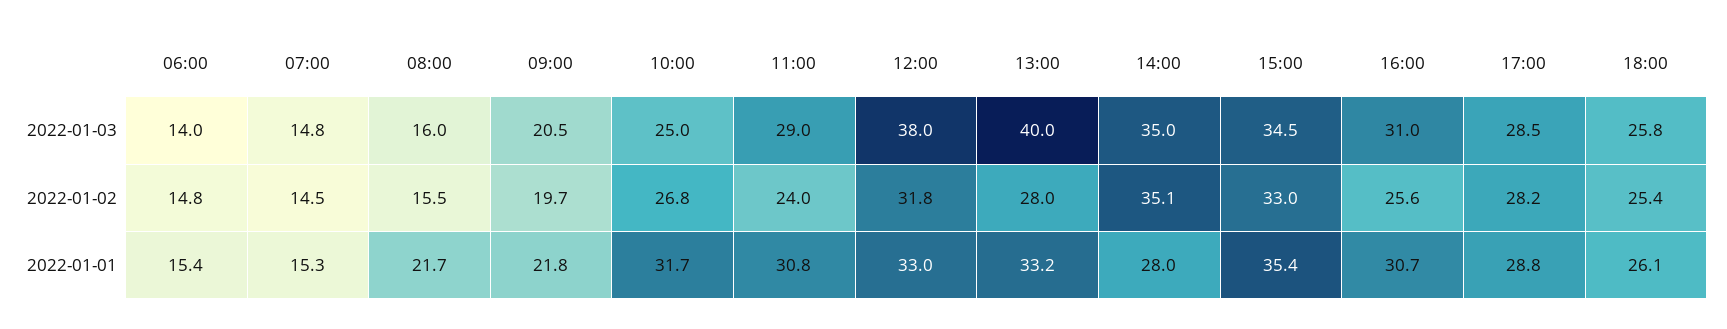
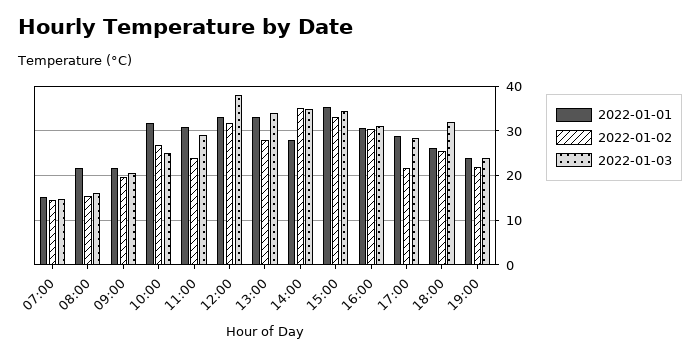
2022-01-03, 06:00: 14 -> none
2022-01-03, 13:00: 40 -> 34
2022-01-03, 18:00: 25.8 -> 32
2022-01-02, 06:00: 14.8 -> none
2022-01-02, 16:00: 25.6 -> 30
2022-01-02, 17:00: 28.2 -> 22
2022-01-01, 06:00: 15.4 -> none
2022-01-01, 19:00: none -> 24
2022-01-02, 19:00: none -> 22
2022-01-03, 19:00: none -> 24

